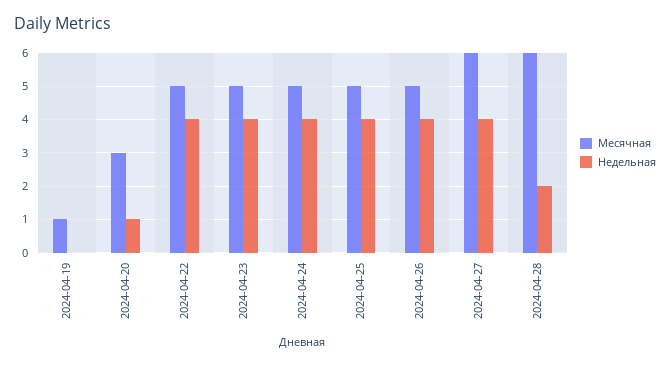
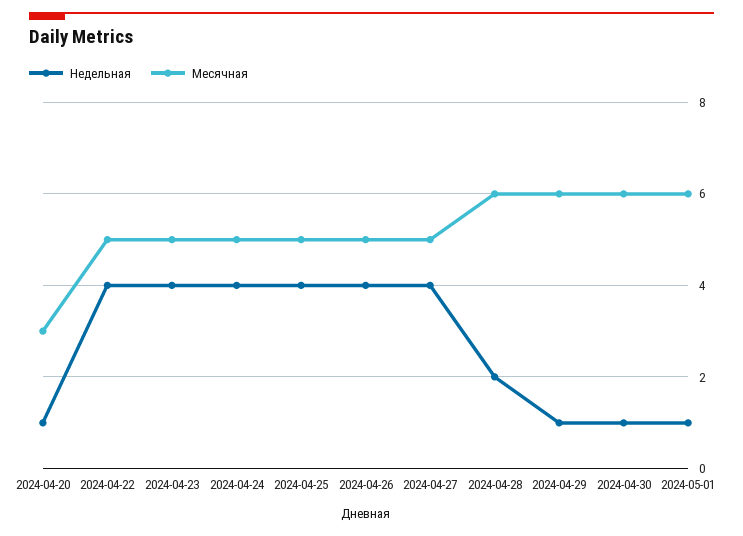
Месячная, 2024-04-19: 1 -> none
Недельная, 2024-04-19: 0 -> none
Месячная, 2024-04-27: 6 -> 5
Недельная, 2024-04-29: none -> 1
Месячная, 2024-04-29: none -> 6
Недельная, 2024-04-30: none -> 1
Месячная, 2024-04-30: none -> 6
Недельная, 2024-05-01: none -> 1
Месячная, 2024-05-01: none -> 6

